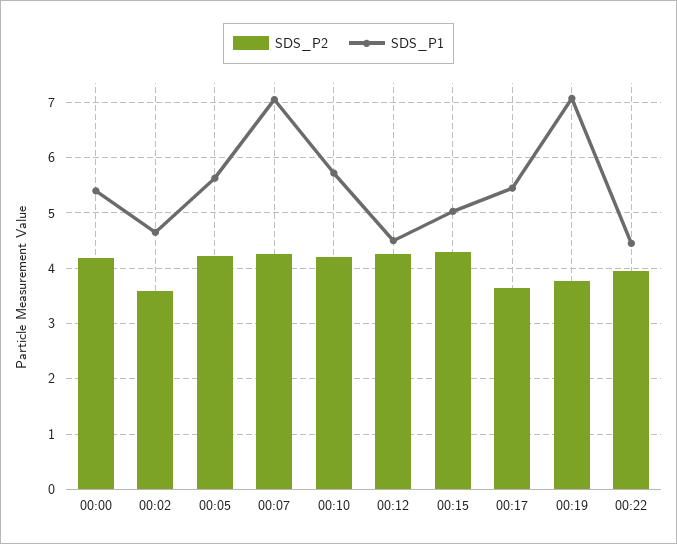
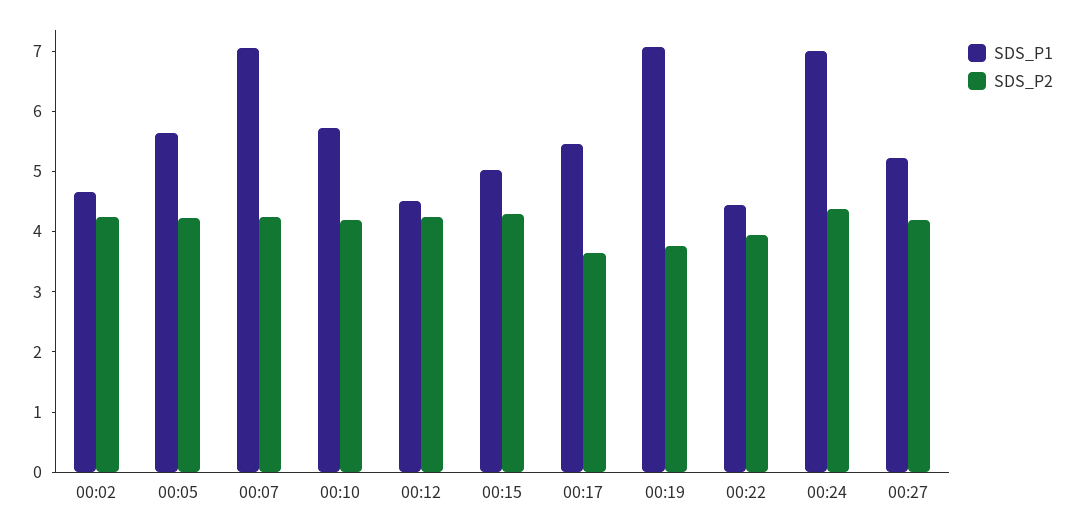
SDS_P2, 00:00: 4.2 -> none
SDS_P1, 00:00: 5.4 -> none
SDS_P2, 00:02: 3.6 -> 4.2
SDS_P1, 00:24: none -> 7
SDS_P2, 00:24: none -> 4.4
SDS_P1, 00:27: none -> 5.2
SDS_P2, 00:27: none -> 4.2

